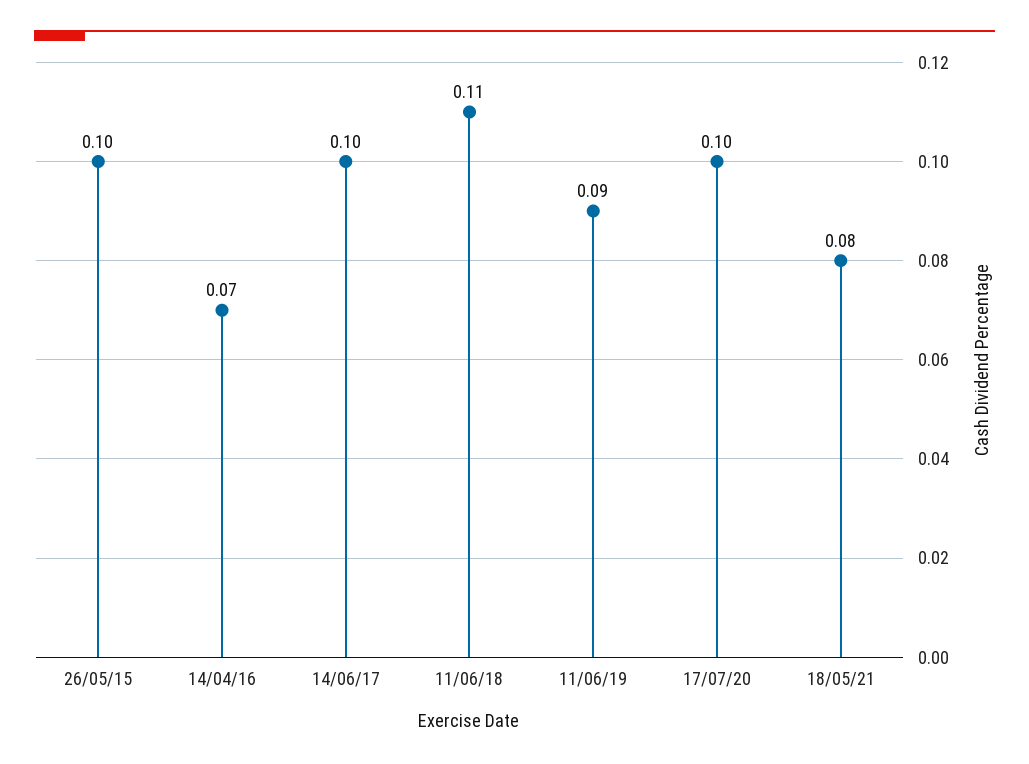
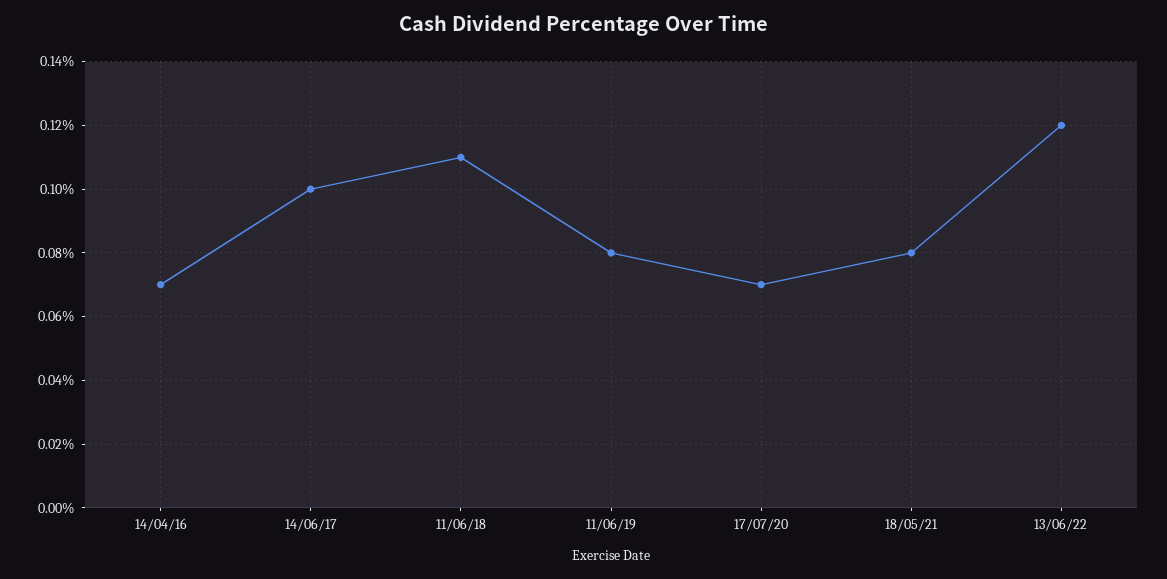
26/05/15: 0.1 -> none
11/06/19: 0.09 -> 0.08
17/07/20: 0.1 -> 0.07
13/06/22: none -> 0.12

